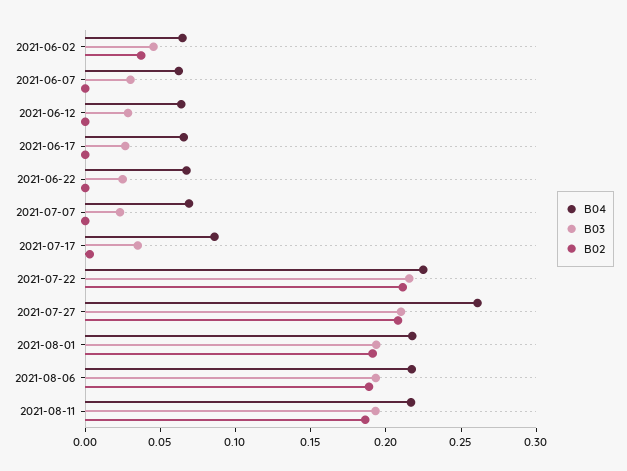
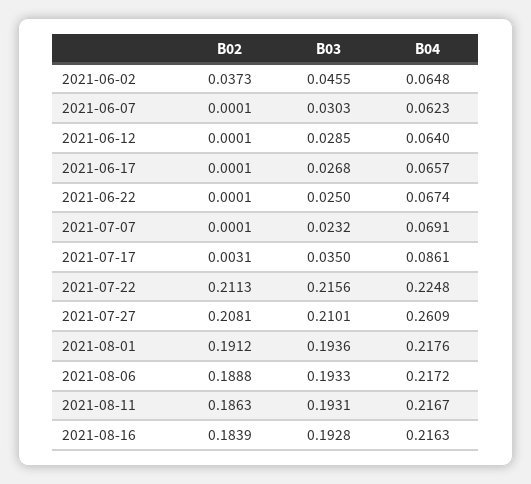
B02, 2021-08-16: none -> 0.1839
B03, 2021-08-16: none -> 0.1928
B04, 2021-08-16: none -> 0.2163

